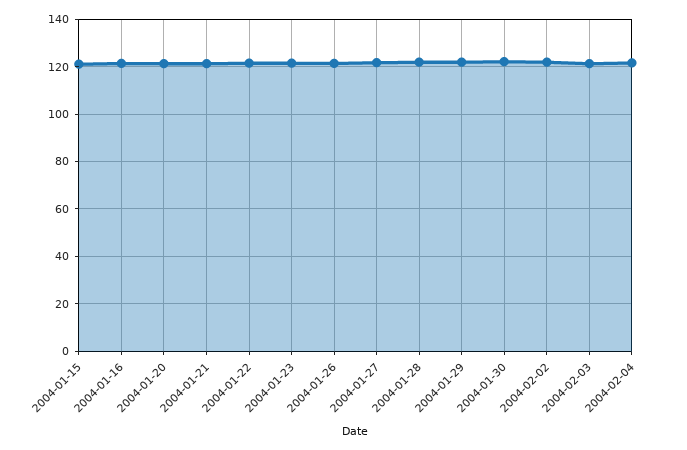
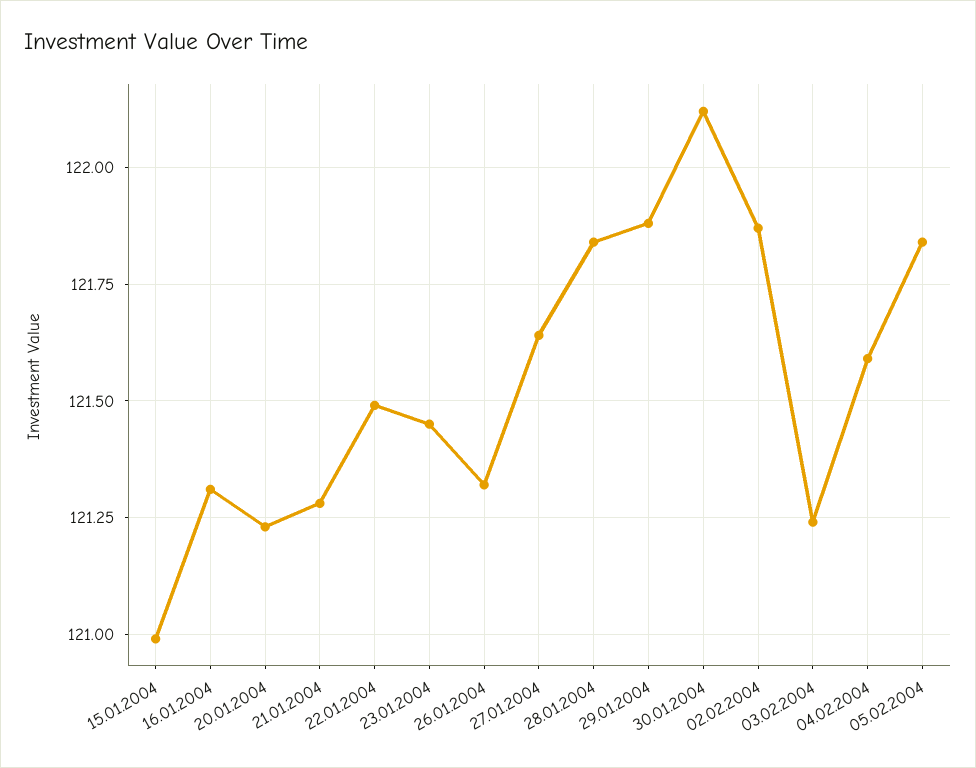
05.02.2004: none -> 121.85

